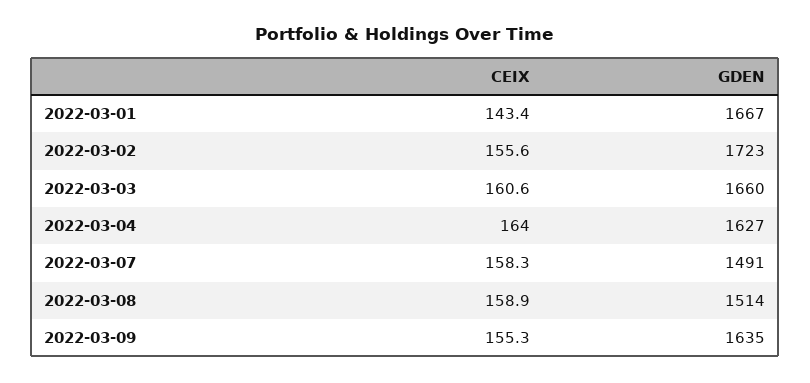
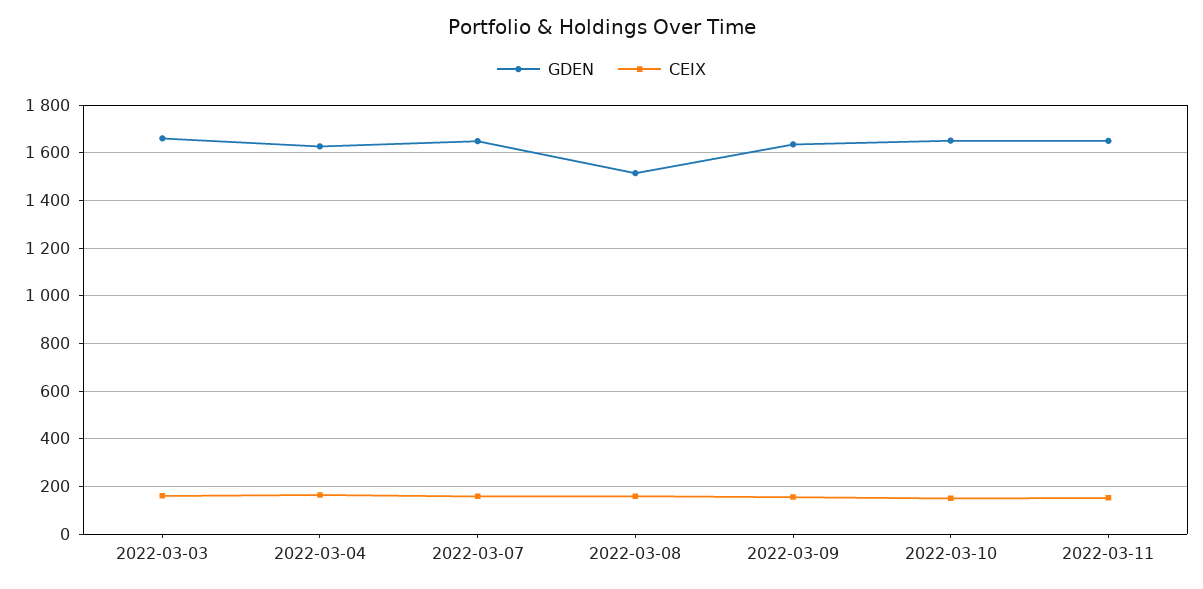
CEIX, 2022-03-01: 143.4 -> none
GDEN, 2022-03-01: 1667 -> none
CEIX, 2022-03-02: 155.6 -> none
GDEN, 2022-03-02: 1723 -> none
GDEN, 2022-03-07: 1491 -> 1650
GDEN, 2022-03-10: none -> 1650
CEIX, 2022-03-10: none -> 150
GDEN, 2022-03-11: none -> 1650
CEIX, 2022-03-11: none -> 150

